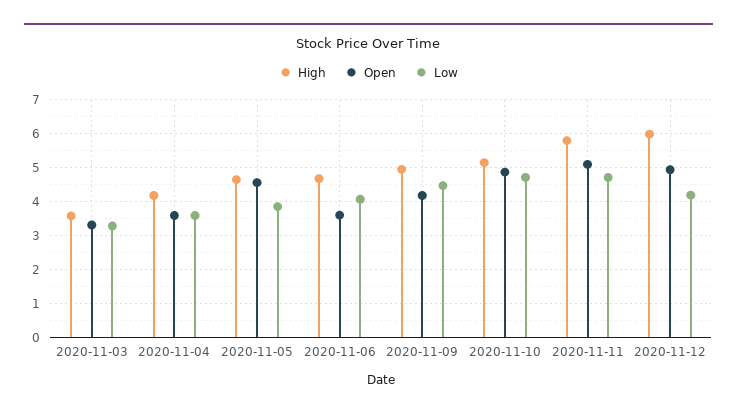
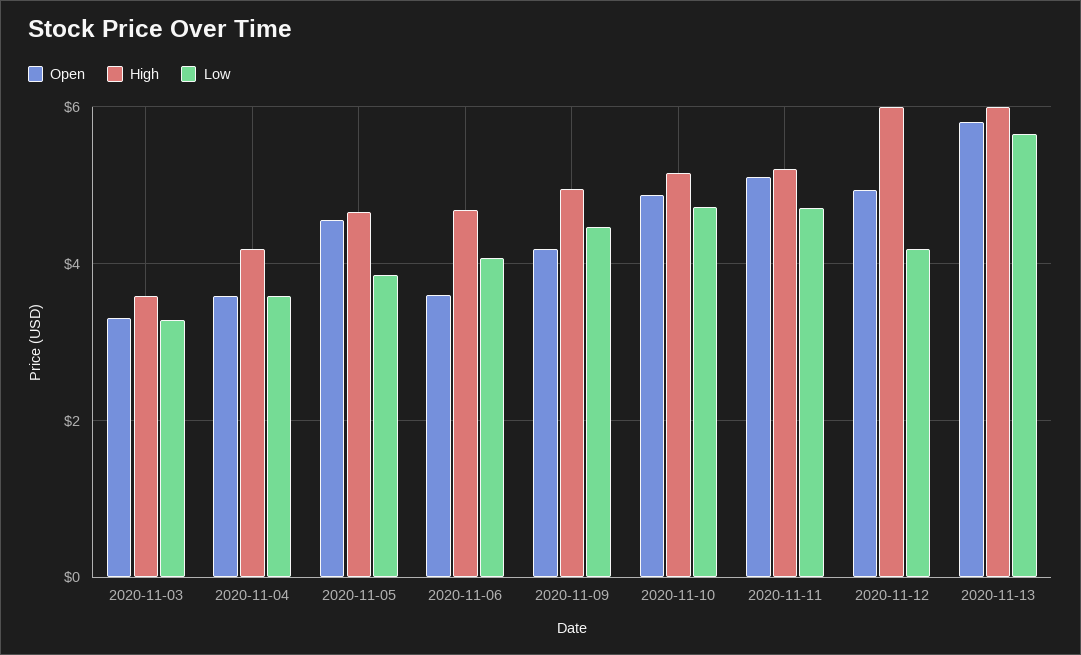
High, 2020-11-11: 5.8 -> 5.2
Open, 2020-11-13: none -> 5.8
High, 2020-11-13: none -> 6
Low, 2020-11-13: none -> 5.6

